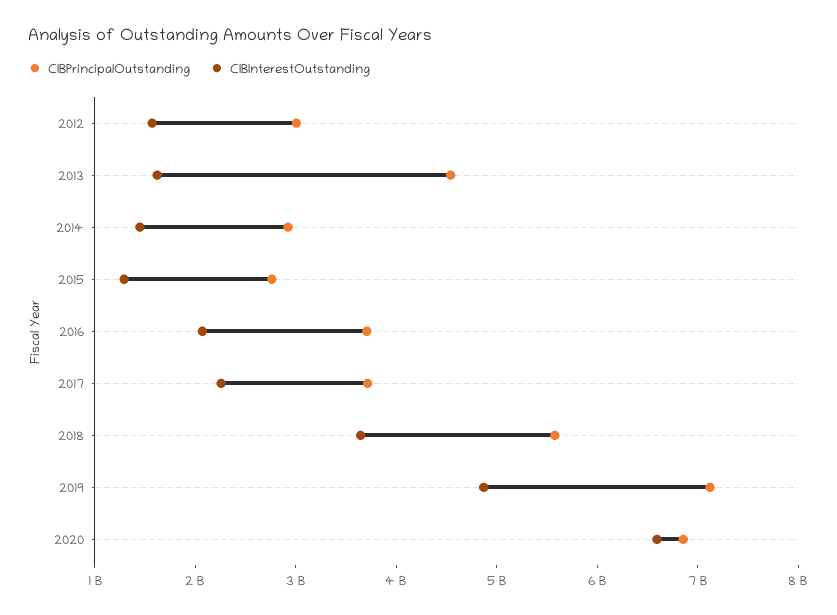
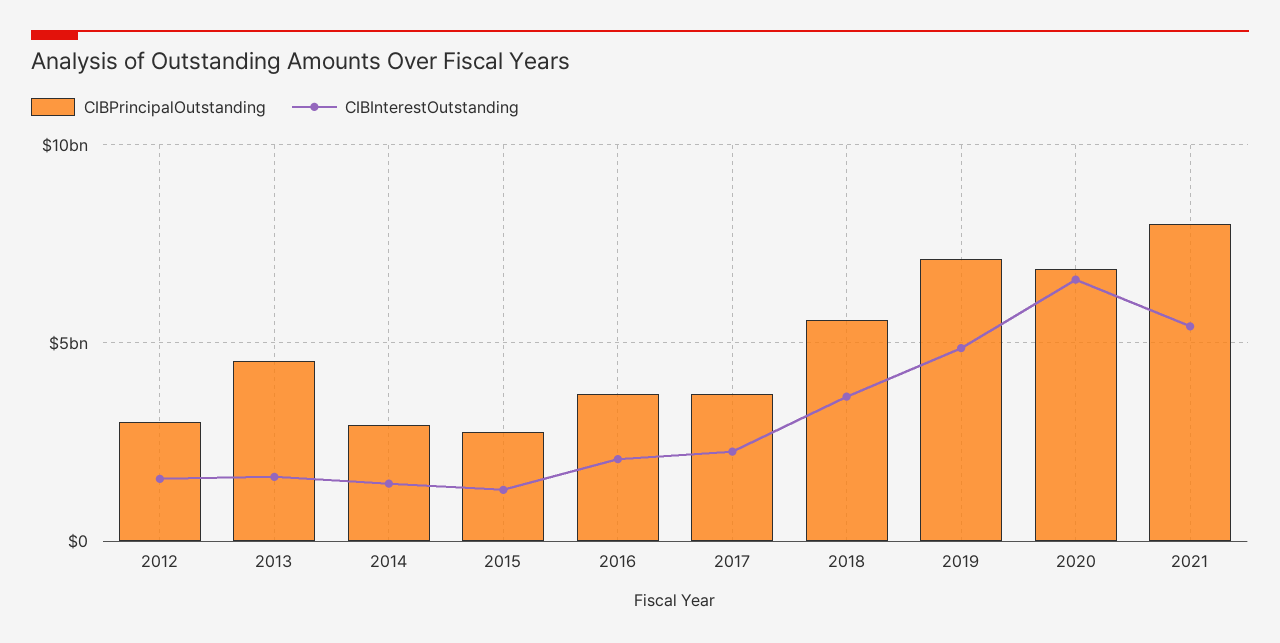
CIBPrincipalOutstanding, 2021: none -> 8000000000
CIBInterestOutstanding, 2021: none -> 5500000000

